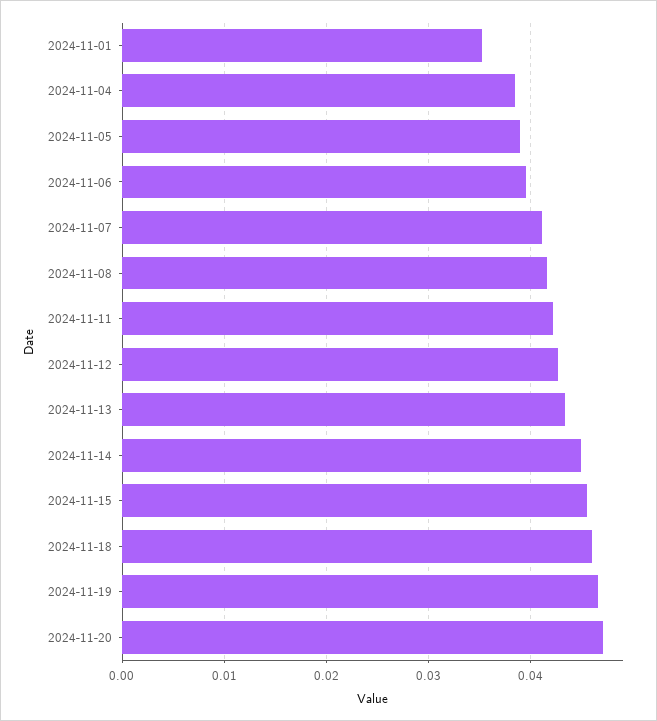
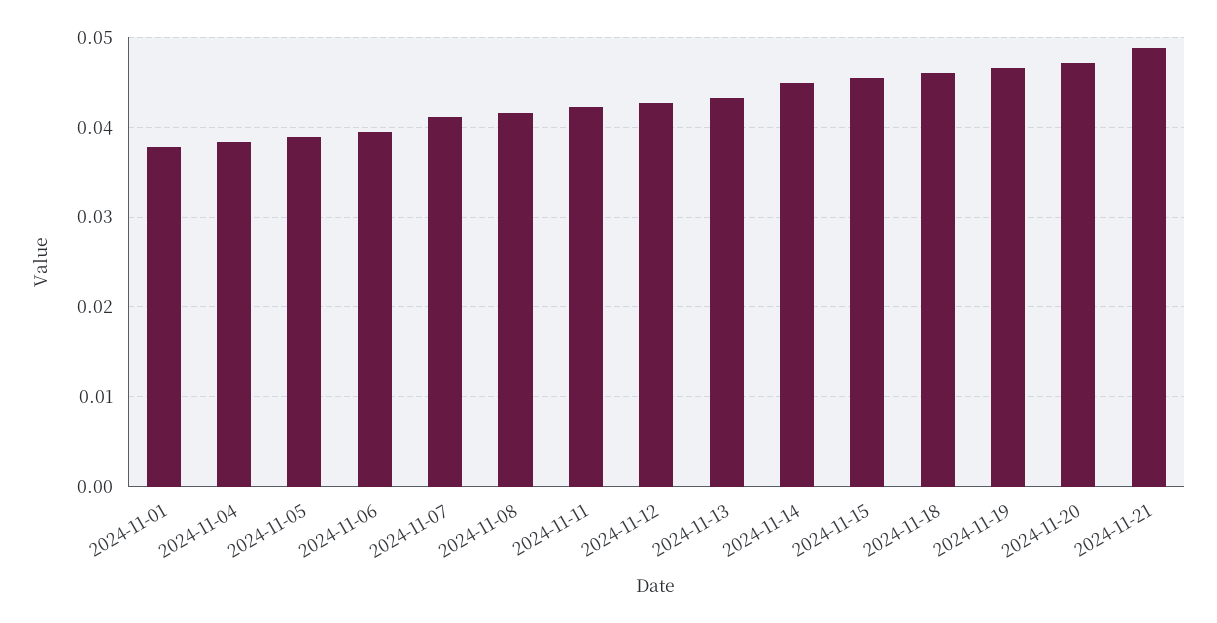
2024-11-01: 0.035 -> 0.038
2024-11-21: none -> 0.049

